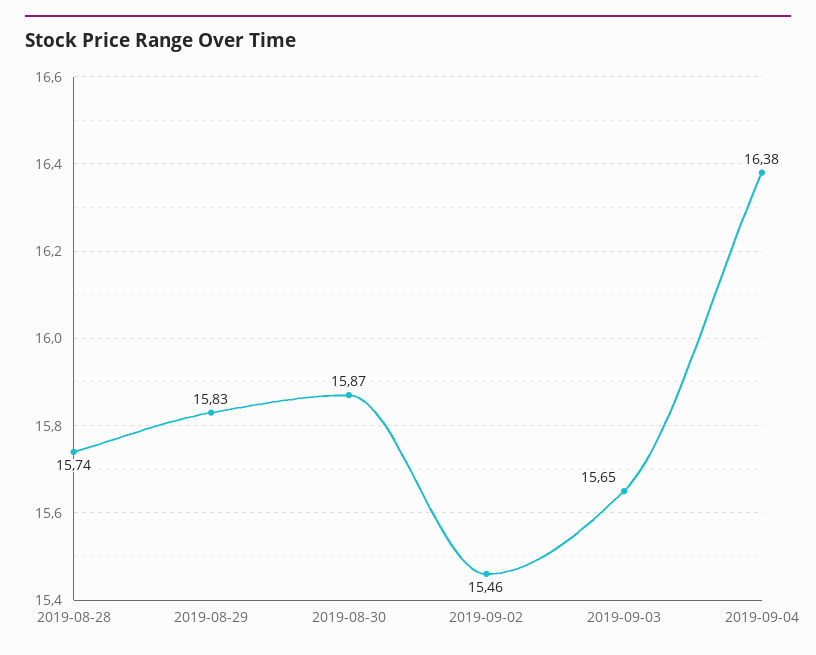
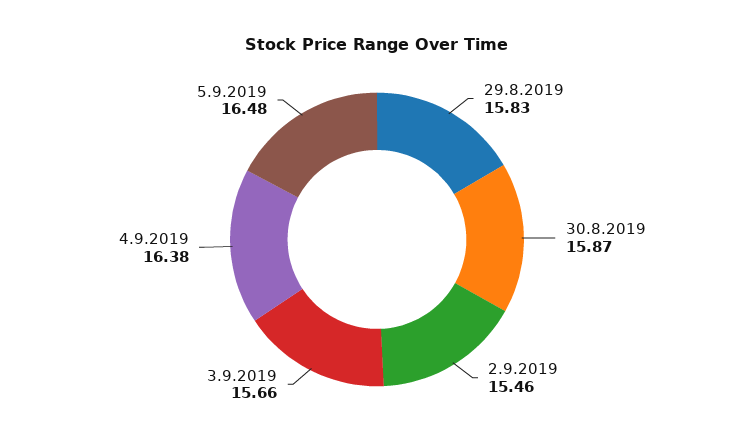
2019-08-28: 15.74 -> none
2019-09-03: 15.65 -> 15.66
5.9.2019: none -> 16.48

